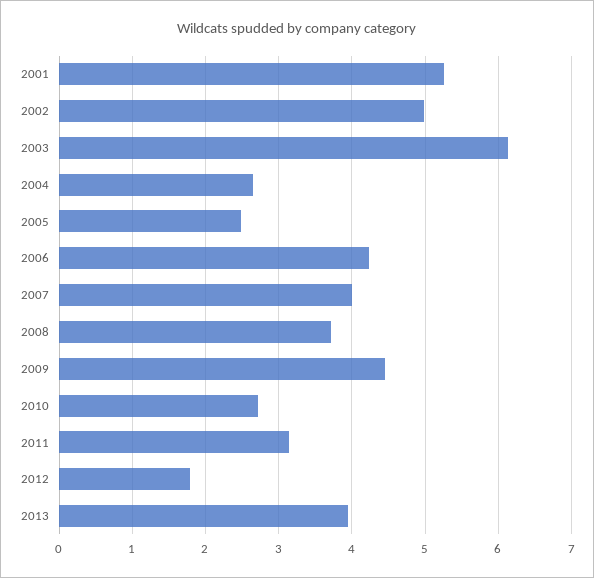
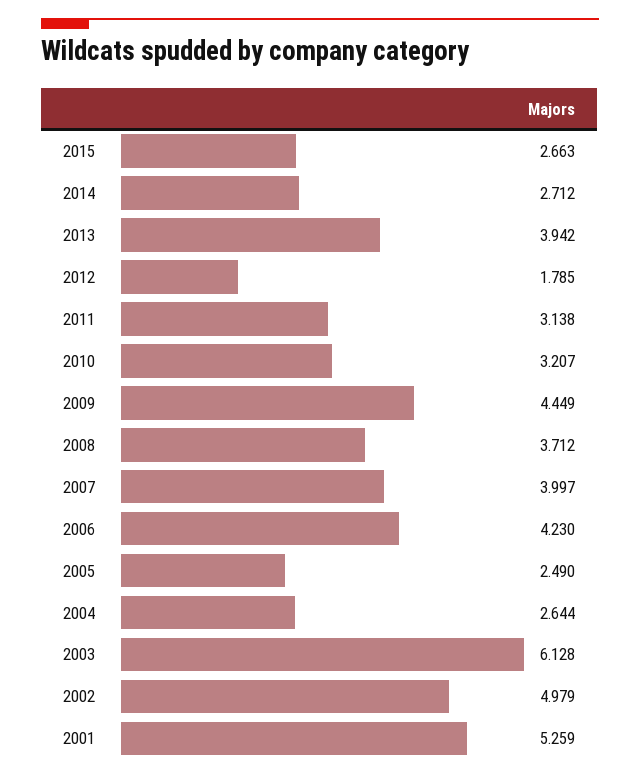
2010: 2.7 -> 3.207
2015: none -> 2.663
2014: none -> 2.712

